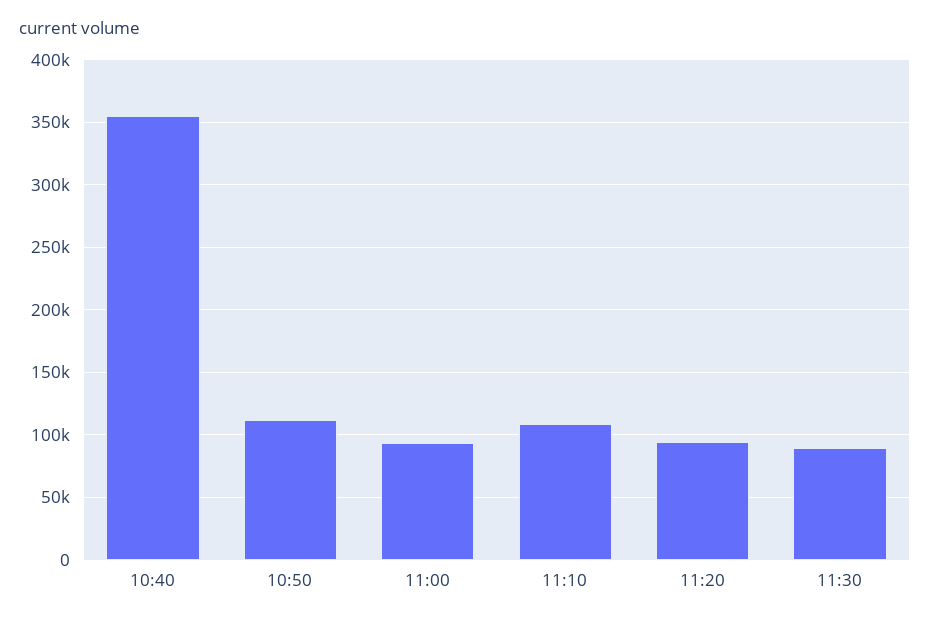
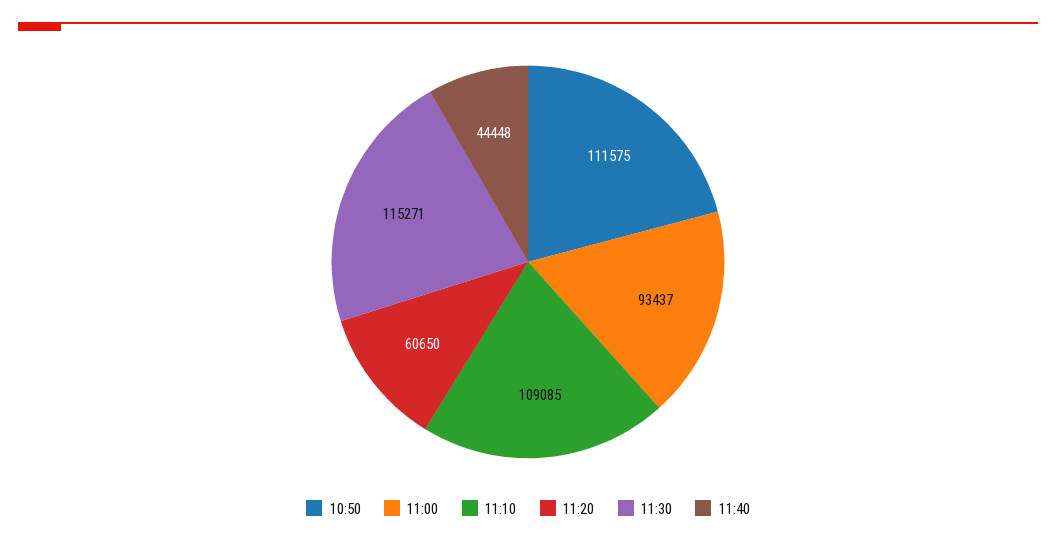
10:40: 355000 -> none
11:20: 95000 -> 60650
11:30: 90000 -> 115271
11:40: none -> 44448

